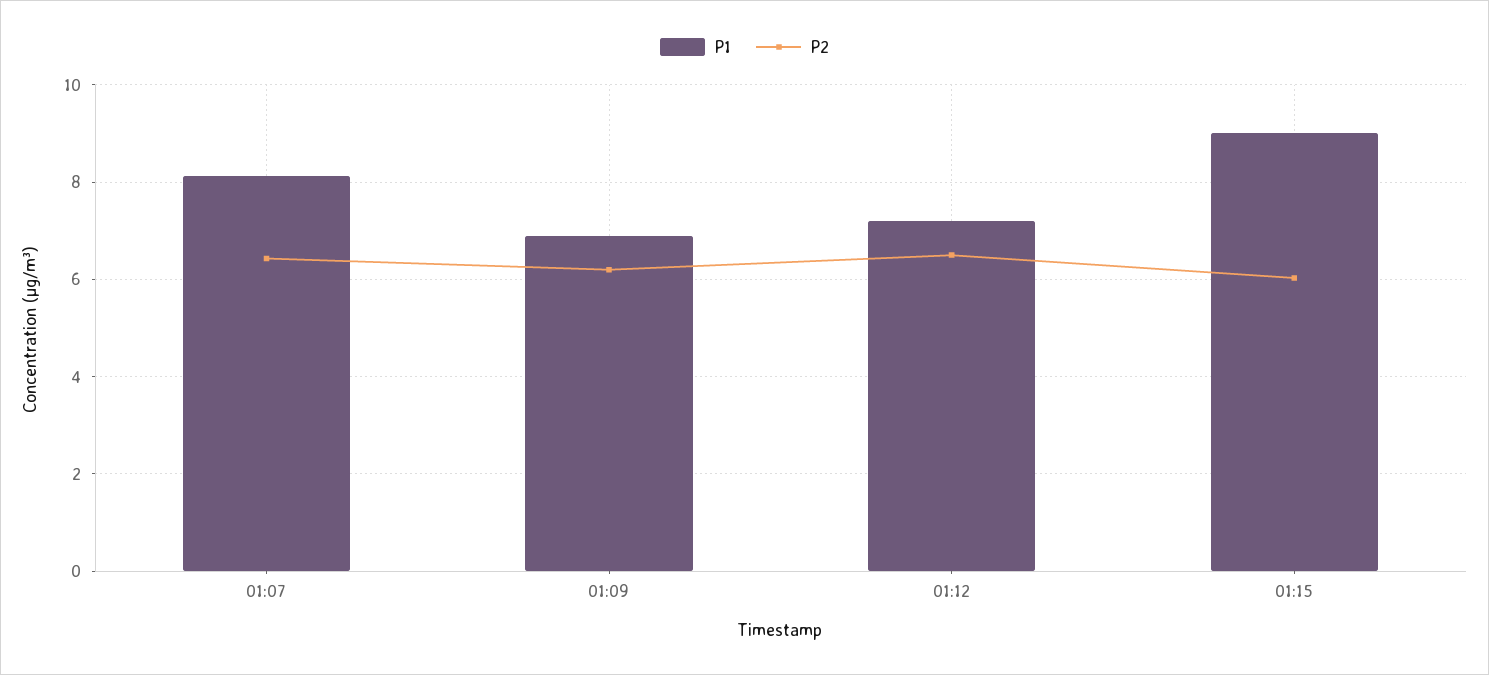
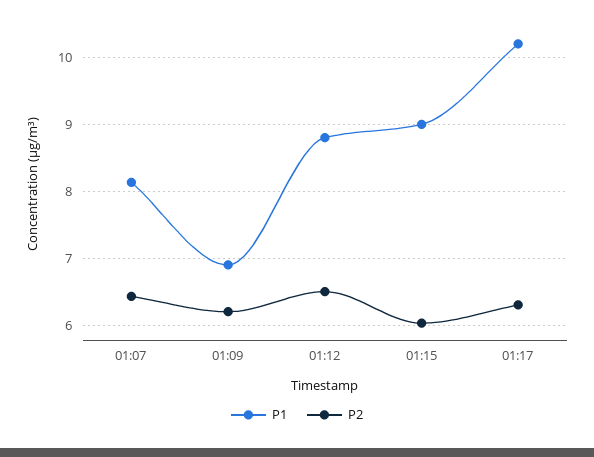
P1, 01:12: 7.2 -> 8.8
P1, 01:17: none -> 10.2
P2, 01:17: none -> 6.3

